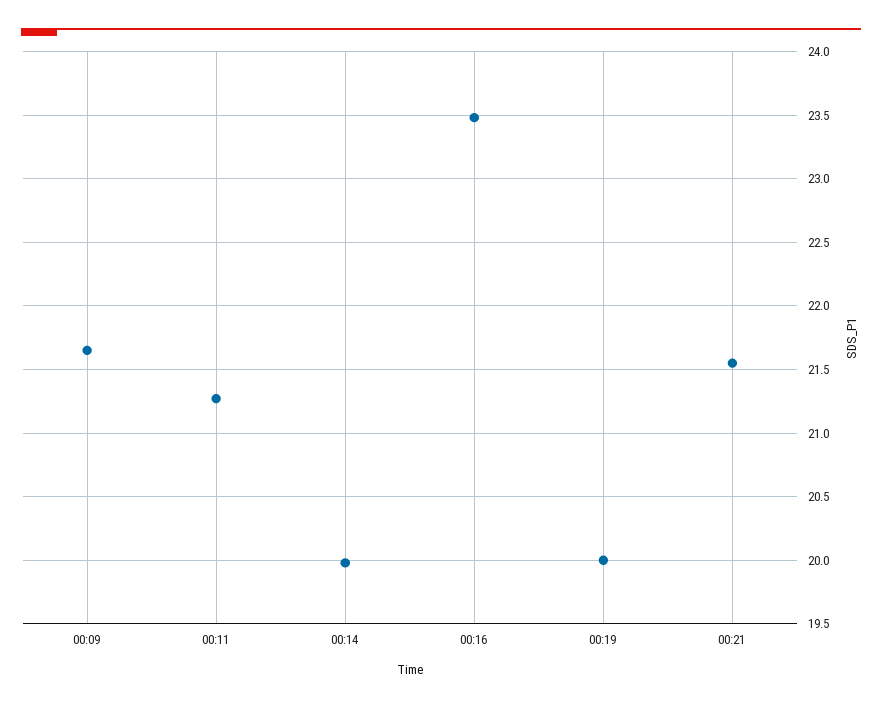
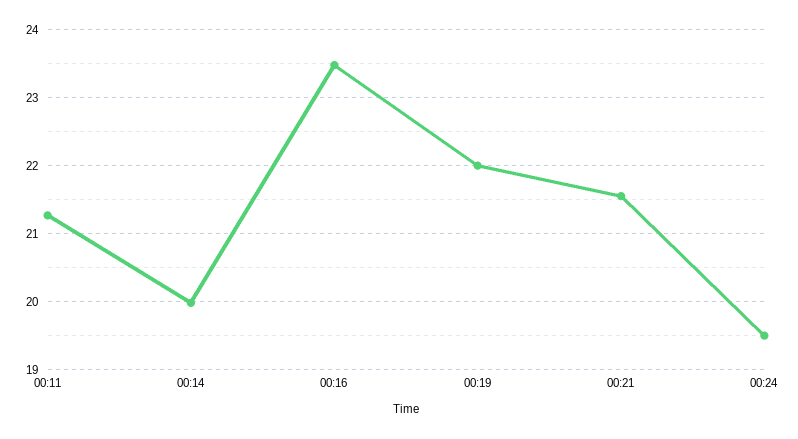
00:09: 21.65 -> none
00:19: 20 -> 22
00:24: none -> 19.5

